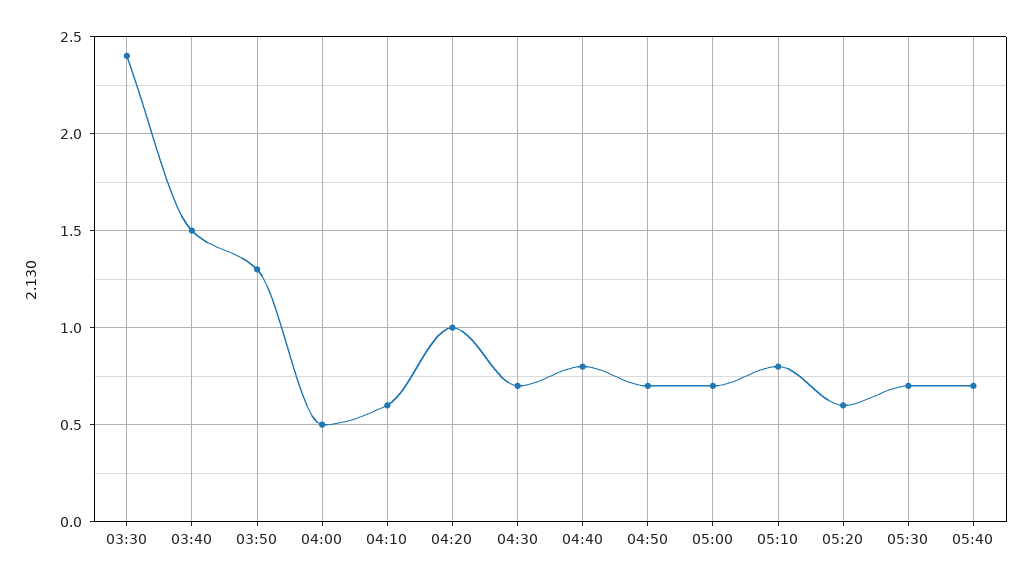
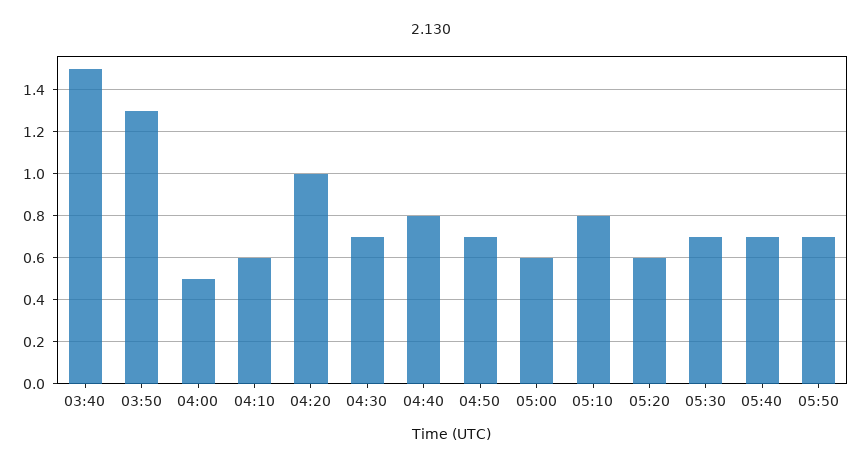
03:30: 2.4 -> none
05:00: 0.7 -> 0.6
05:50: none -> 0.7

